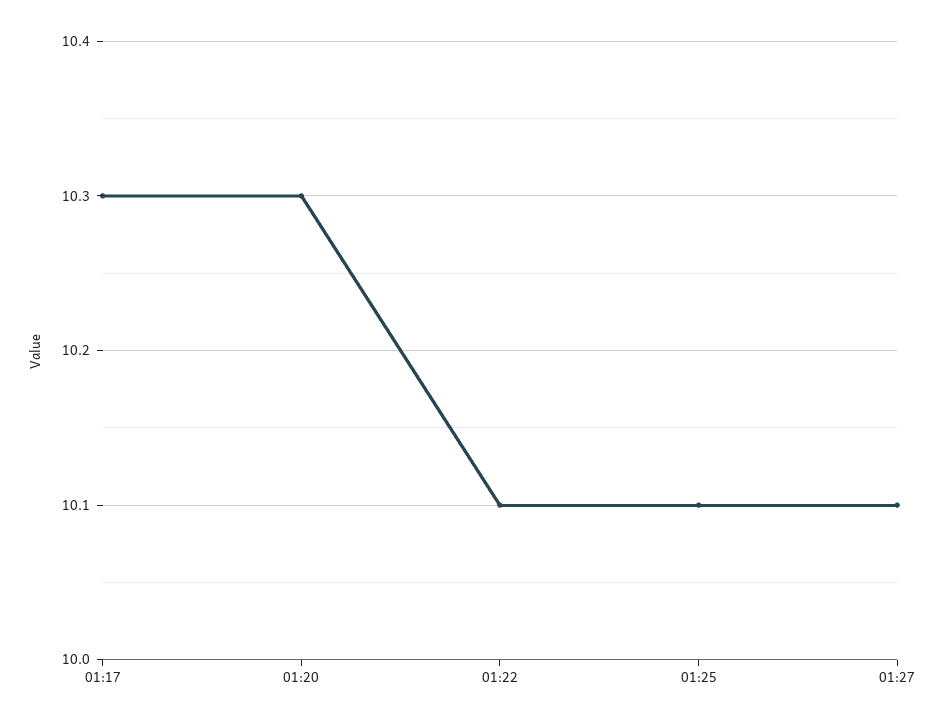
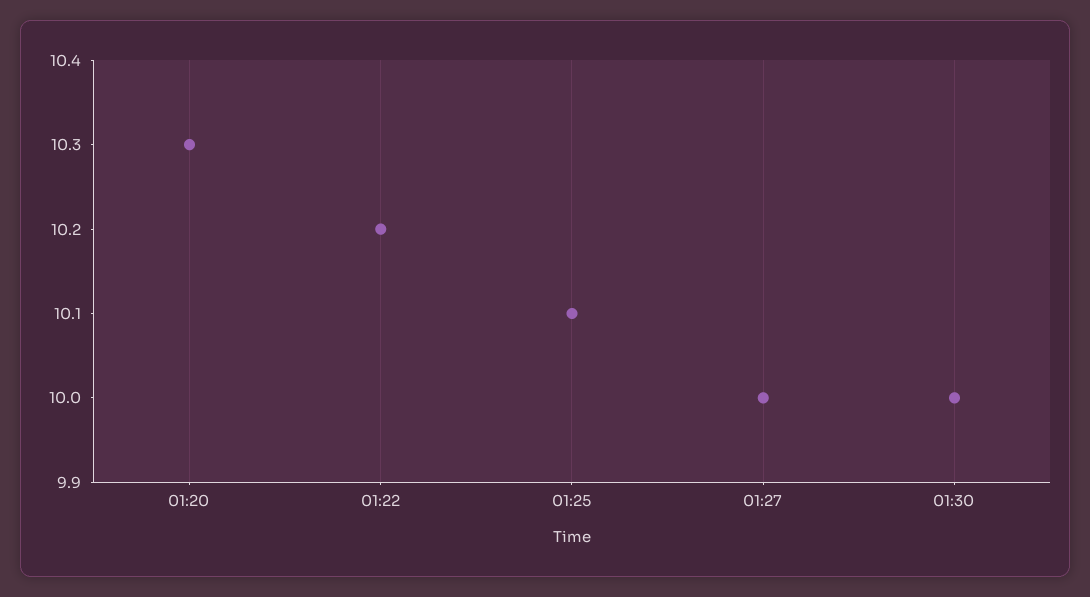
01:17: 10.3 -> none
01:22: 10.1 -> 10.2
01:27: 10.1 -> 10
01:30: none -> 10

